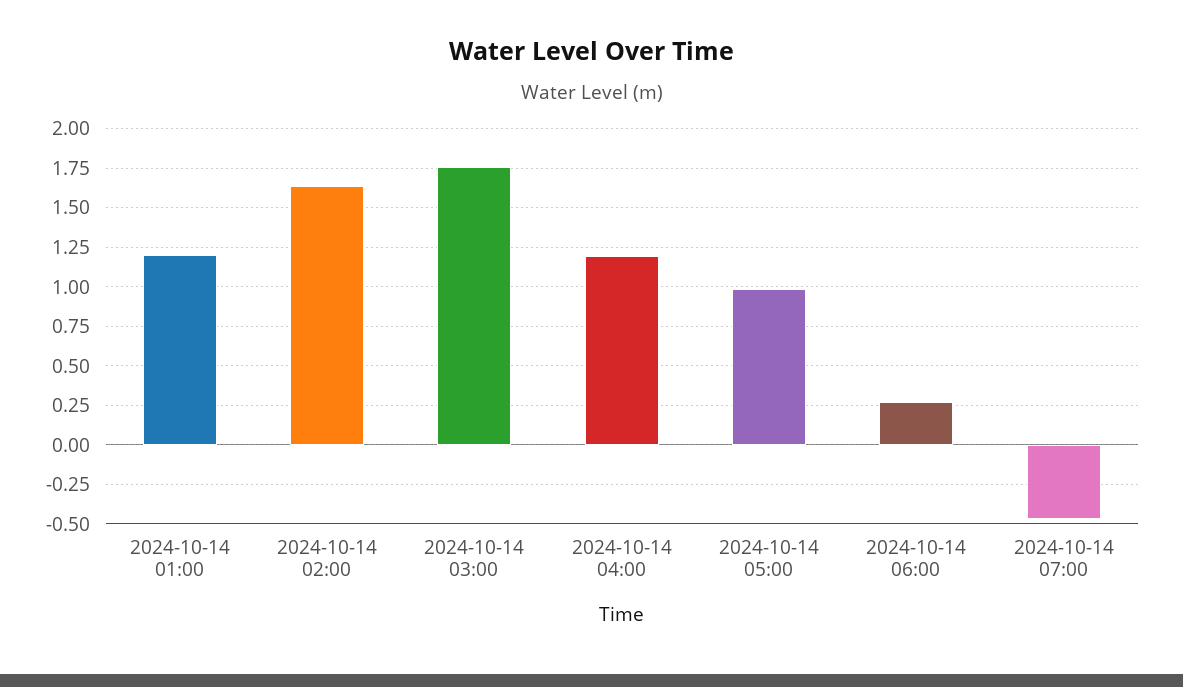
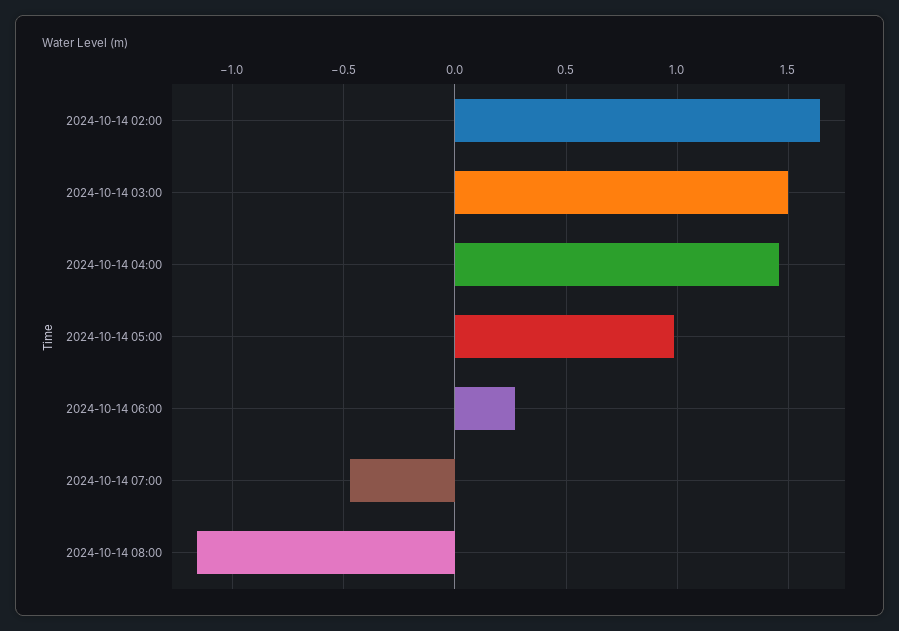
2024-10-14 01:00: 1.2 -> none
2024-10-14 03:00: 1.75 -> 1.5
2024-10-14 04:00: 1.2 -> 1.45
2024-10-14 08:00: none -> -1.15

